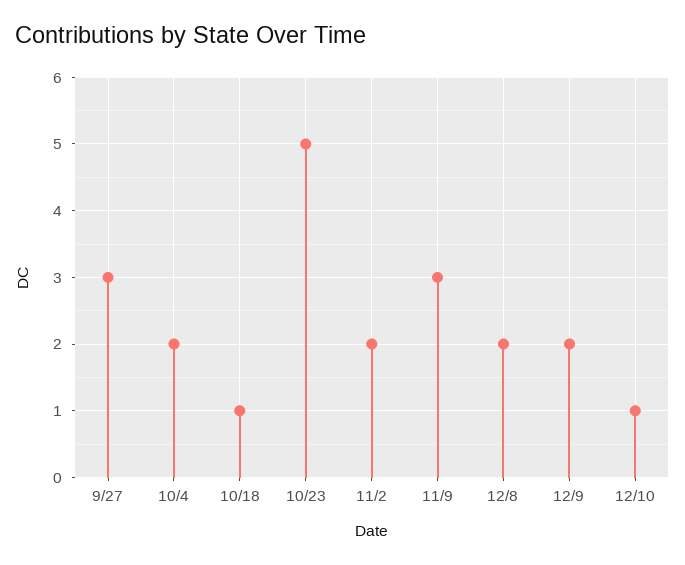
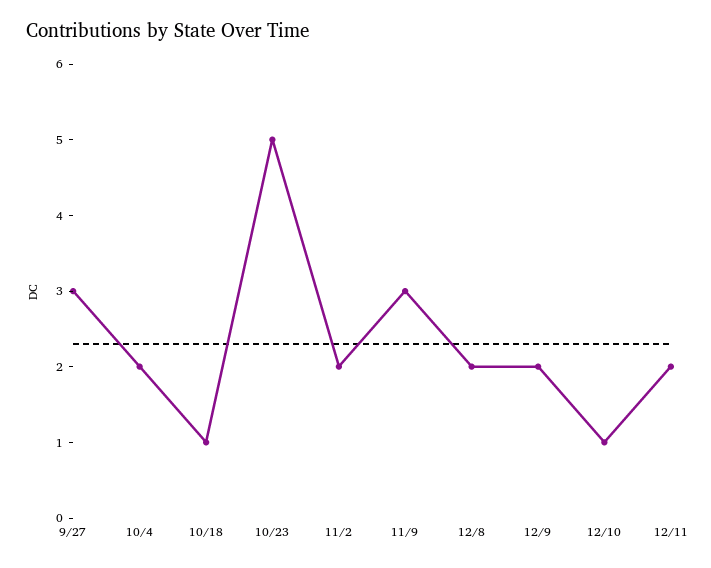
12/11: none -> 2

